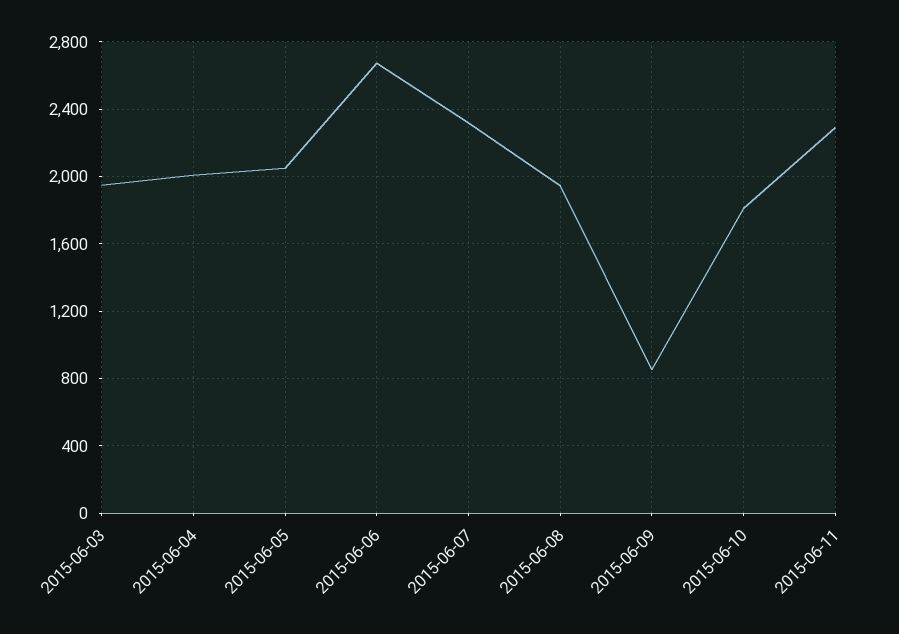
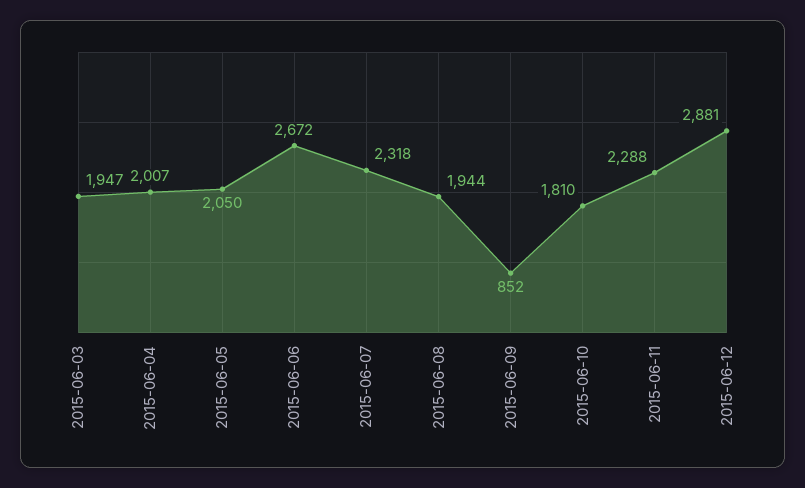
2015-06-12: none -> 2881

